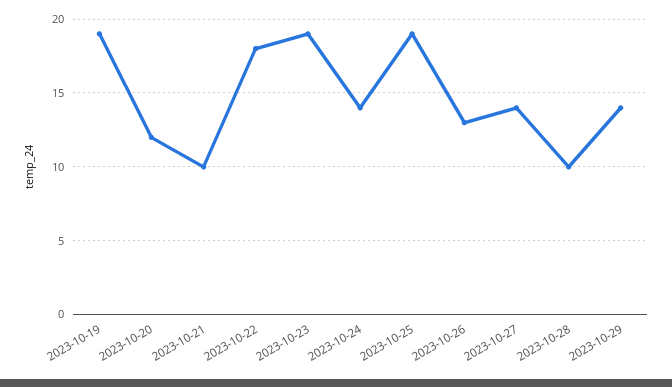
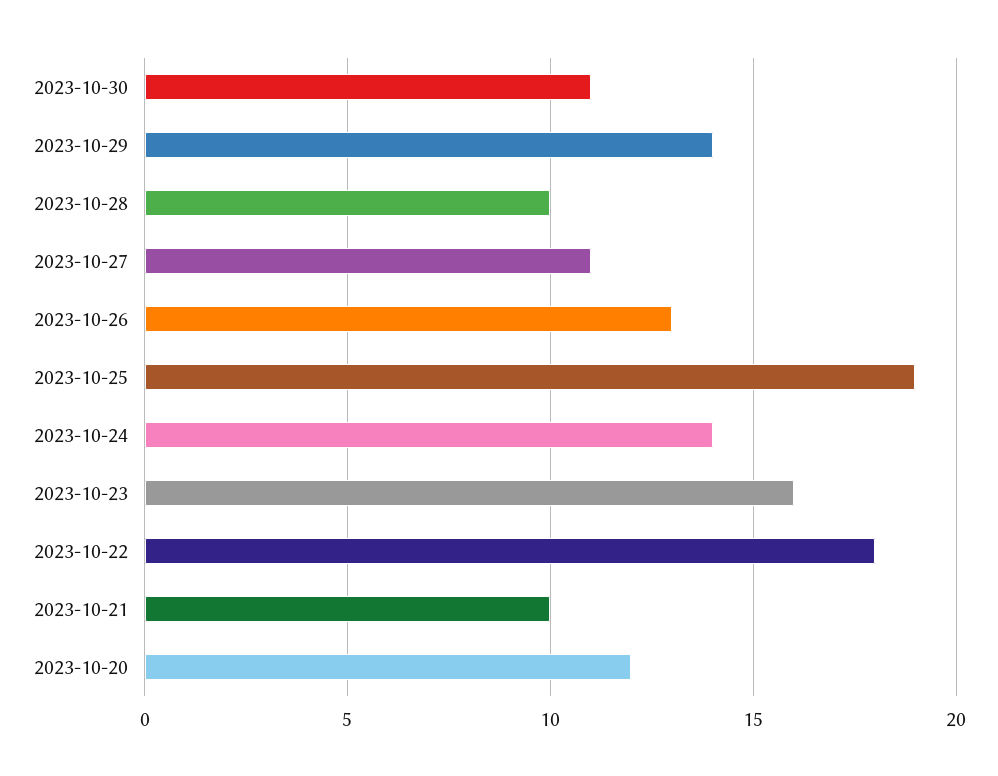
2023-10-19: 19 -> none
2023-10-23: 19 -> 16
2023-10-27: 14 -> 11
2023-10-30: none -> 11

